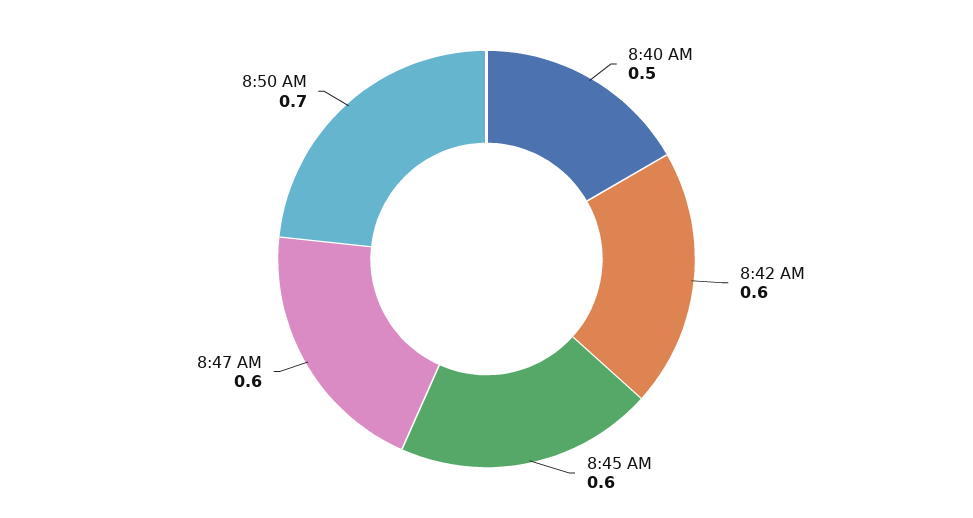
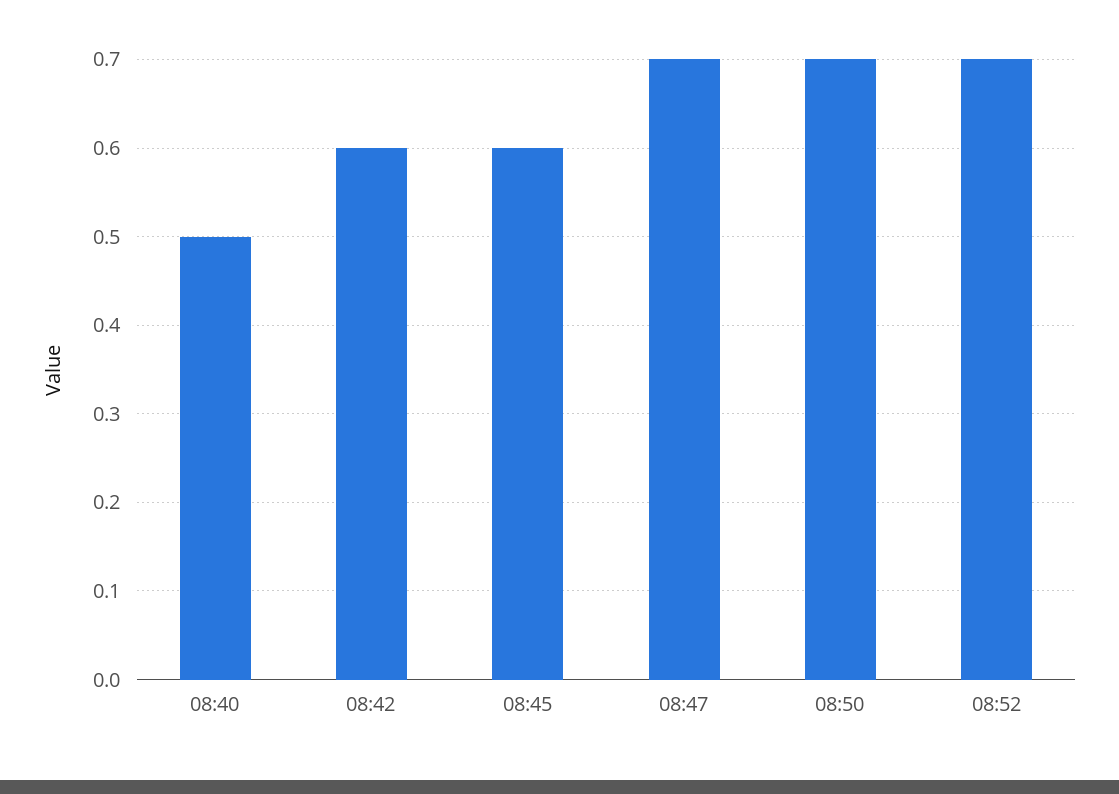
8:47 AM: 0.6 -> 0.7
08:52: none -> 0.7

